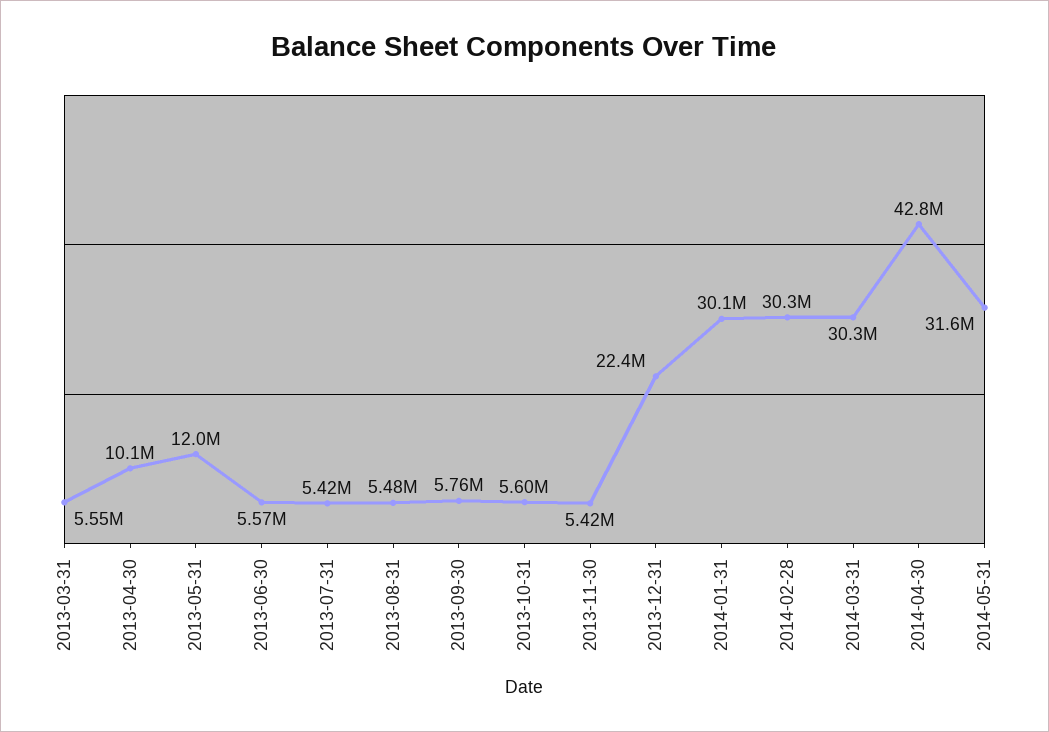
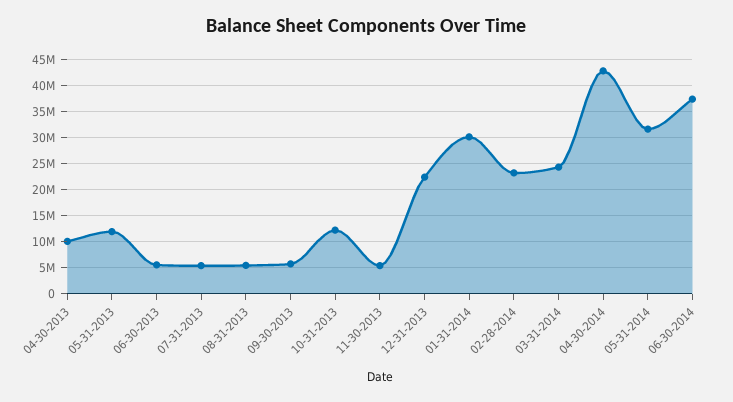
2013-03-31: 5550000 -> none
2013-10-31: 5600000 -> 12500000
2014-02-28: 30300000 -> 22500000
2014-03-31: 30300000 -> 25000000
06-30-2014: none -> 37500000

